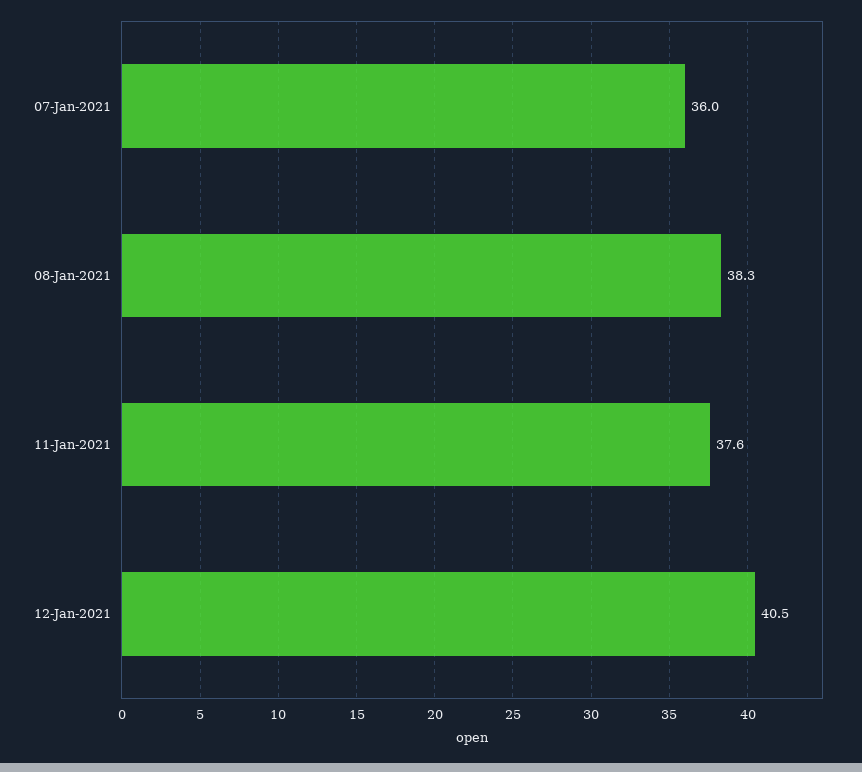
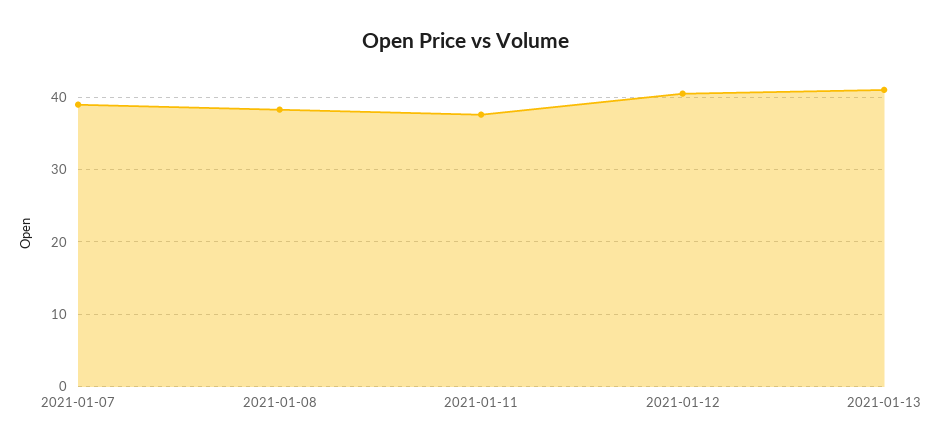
07-Jan-2021: 36 -> 39
2021-01-13: none -> 41

